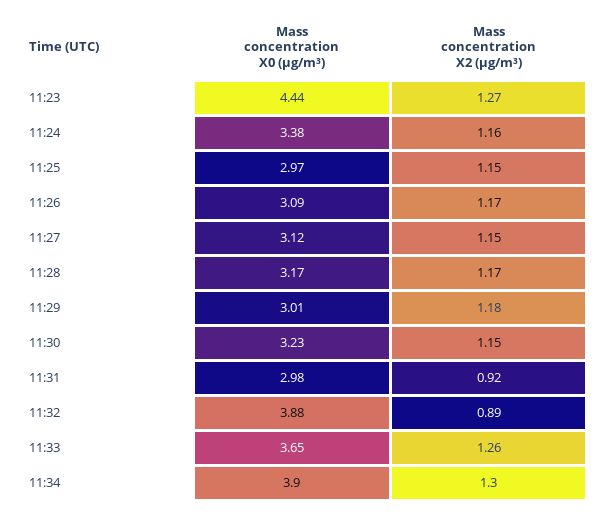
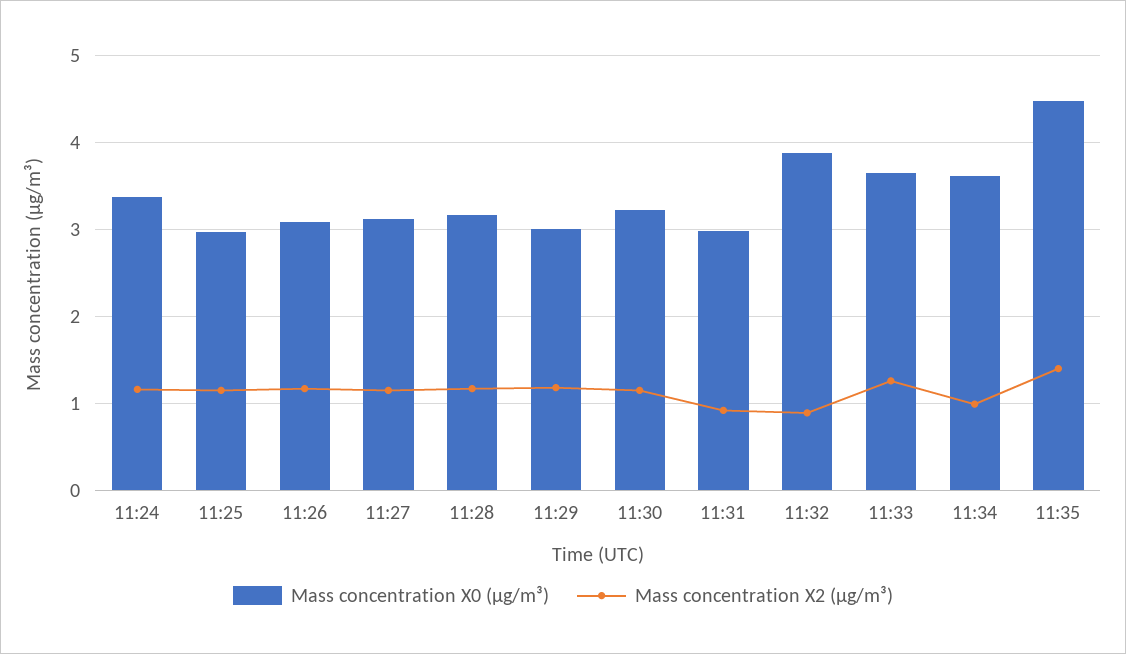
Mass concentration X0 (μg/m³), 11:23: 4.44 -> none
Mass concentration X2 (μg/m³), 11:23: 1.27 -> none
Mass concentration X0 (μg/m³), 11:34: 3.9 -> 3.6
Mass concentration X2 (μg/m³), 11:34: 1.3 -> 1
Mass concentration X0 (μg/m³), 11:35: none -> 4.5
Mass concentration X2 (μg/m³), 11:35: none -> 1.4

